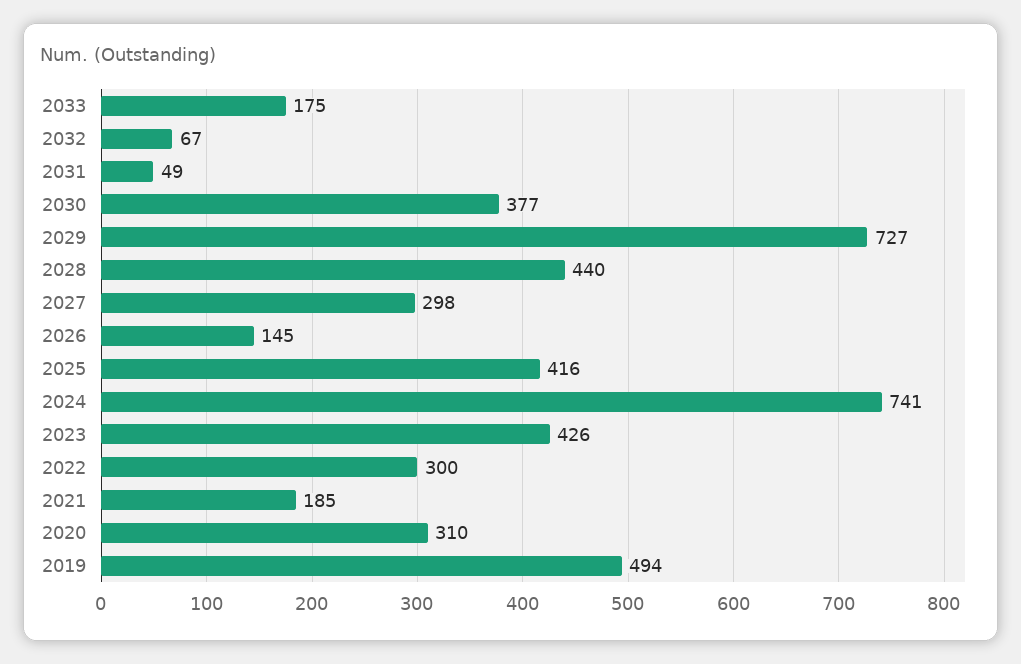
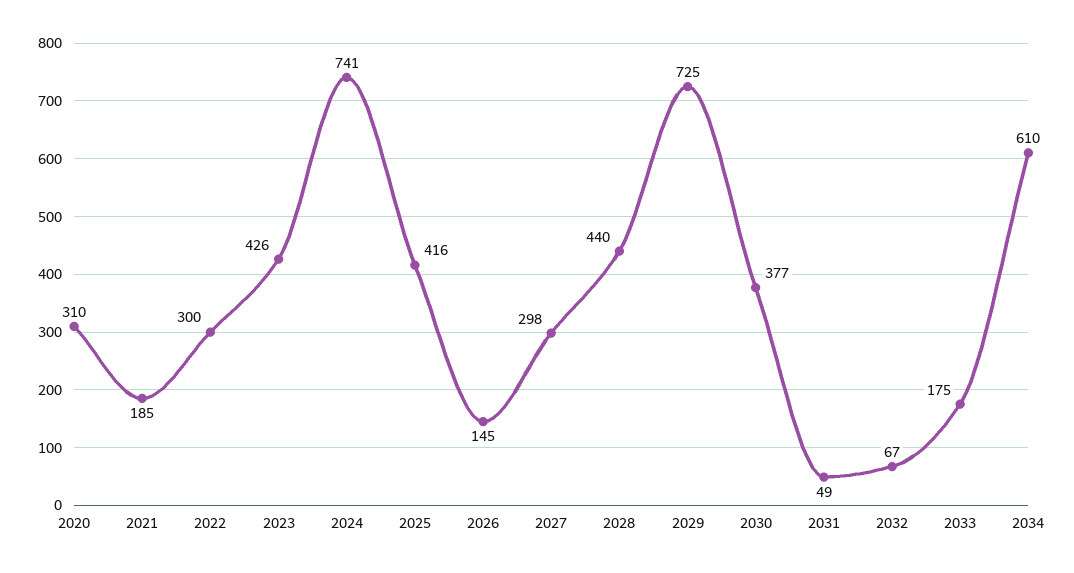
2029: 727 -> 725
2019: 494 -> none
2034: none -> 610

